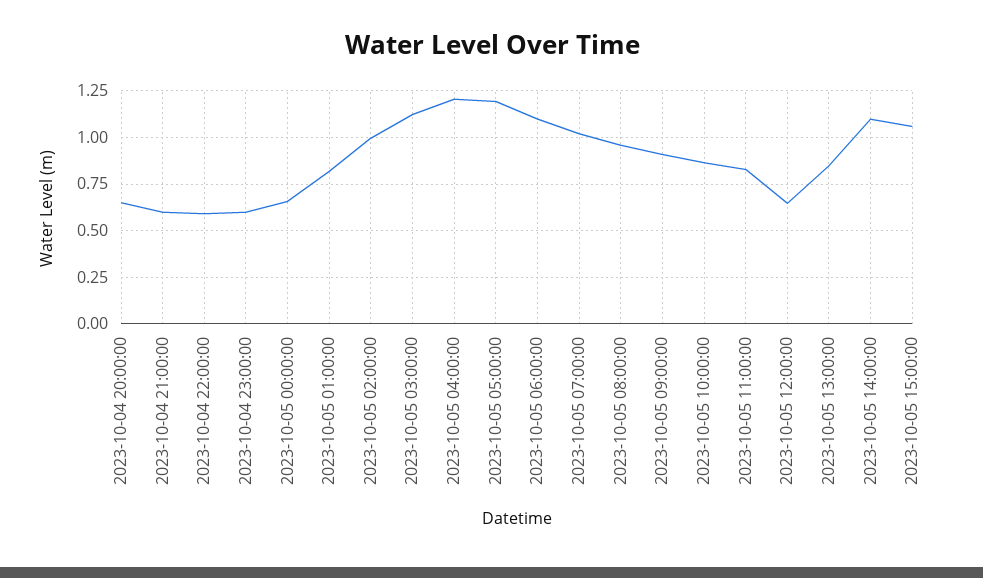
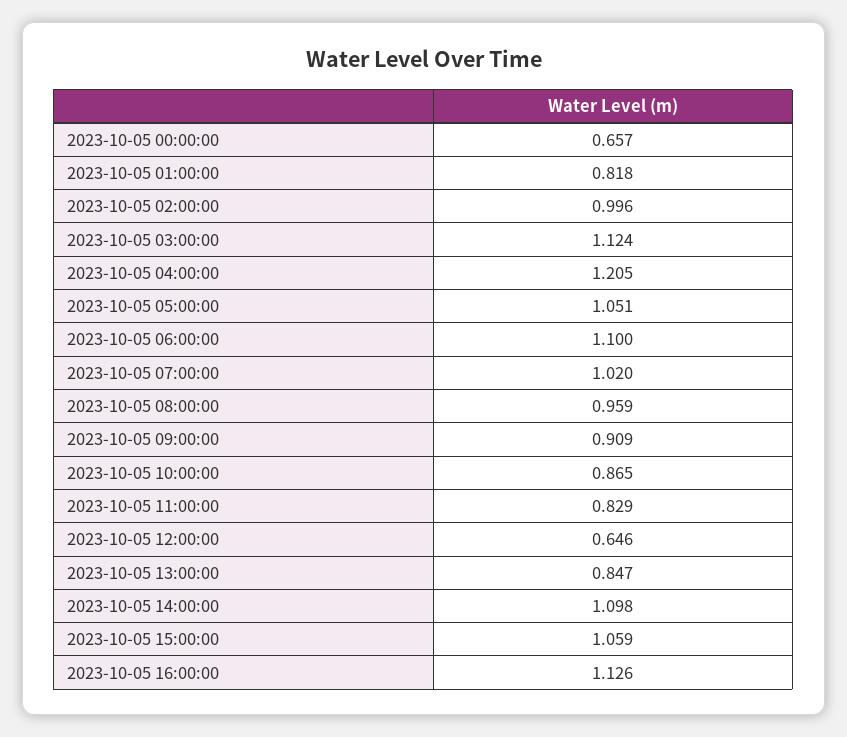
2023-10-04 20:00:00: 0.65 -> none
2023-10-04 21:00:00: 0.6 -> none
2023-10-04 22:00:00: 0.6 -> none
2023-10-04 23:00:00: 0.6 -> none
2023-10-05 05:00:00: 1.2 -> 1.051
2023-10-05 16:00:00: none -> 1.126

